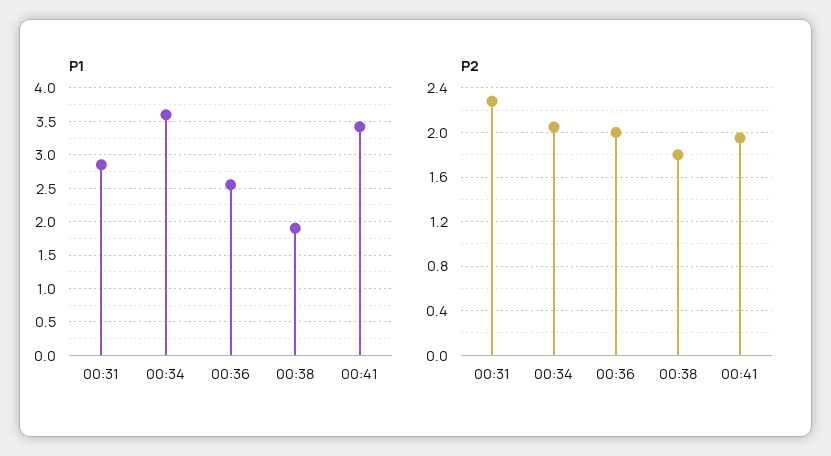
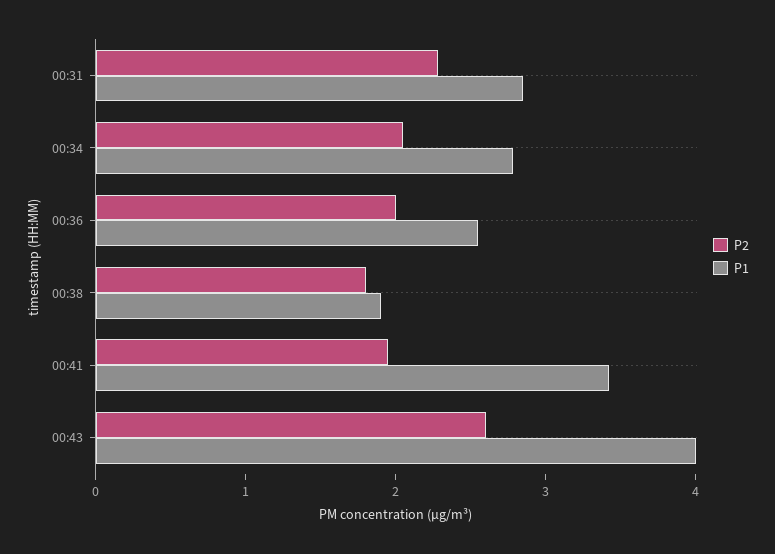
P1, 00:34: 3.6 -> 2.8
P2, 00:43: none -> 2.6
P1, 00:43: none -> 4

